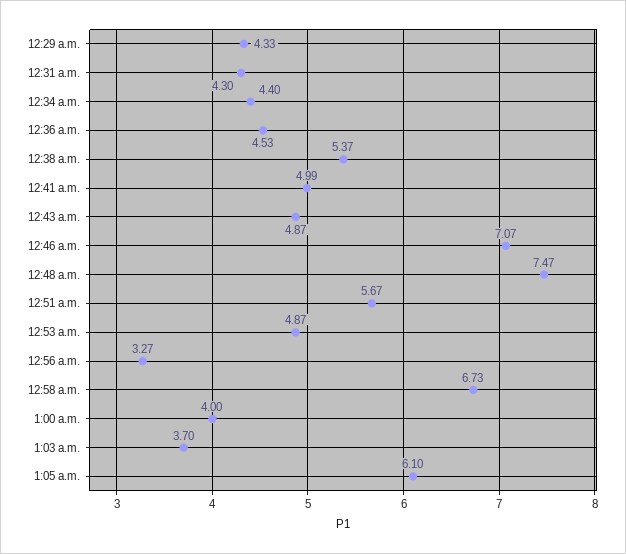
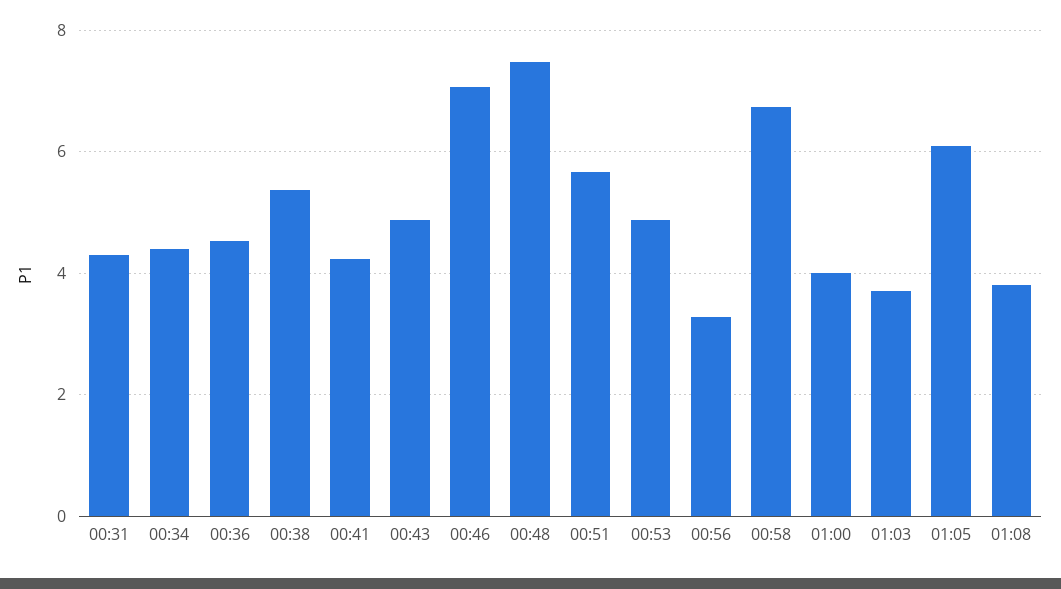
12:29 a.m.: 4.33 -> none
12:41 a.m.: 4.99 -> 4.2
01:08: none -> 3.8

